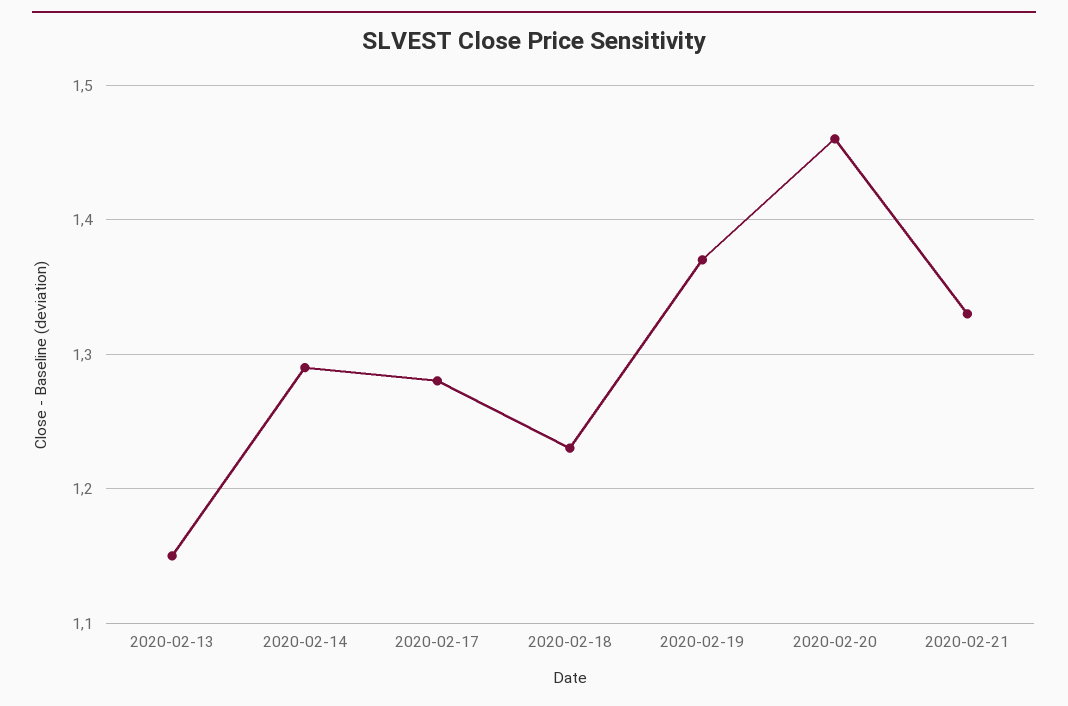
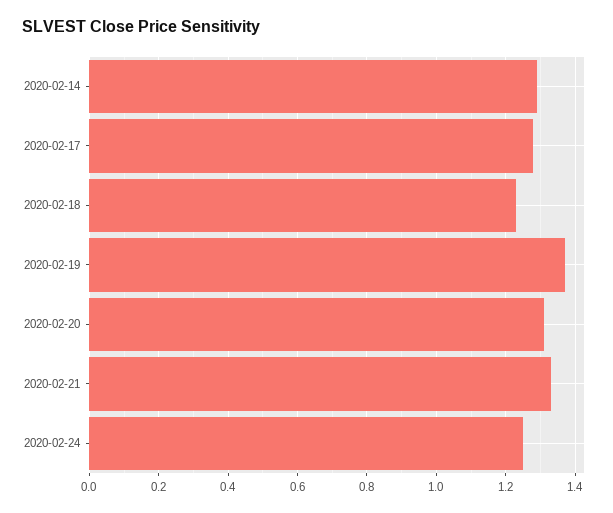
2020-02-13: 1.15 -> none
2020-02-20: 1.46 -> 1.3
2020-02-24: none -> 1.25

